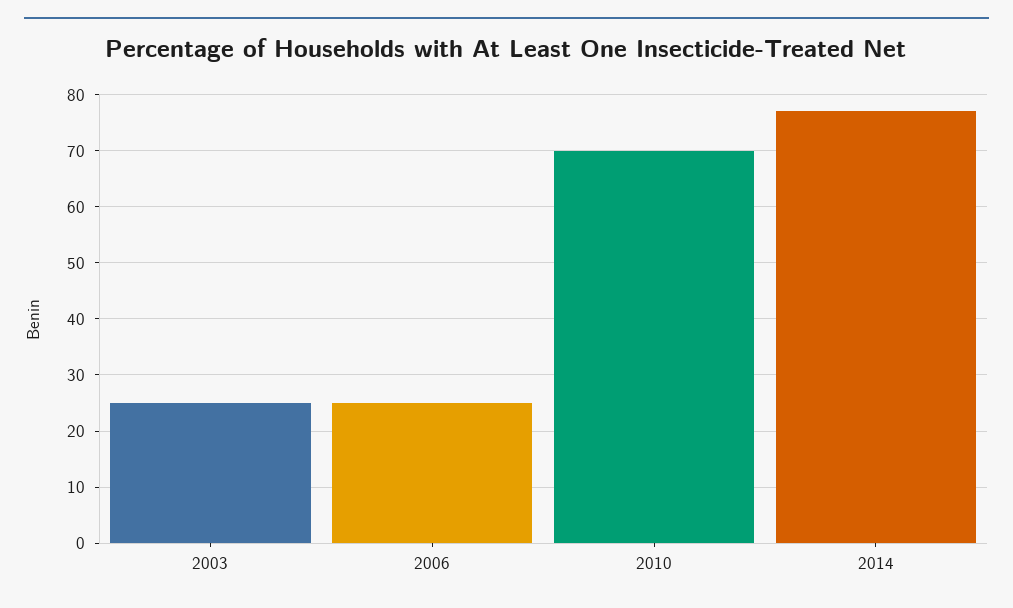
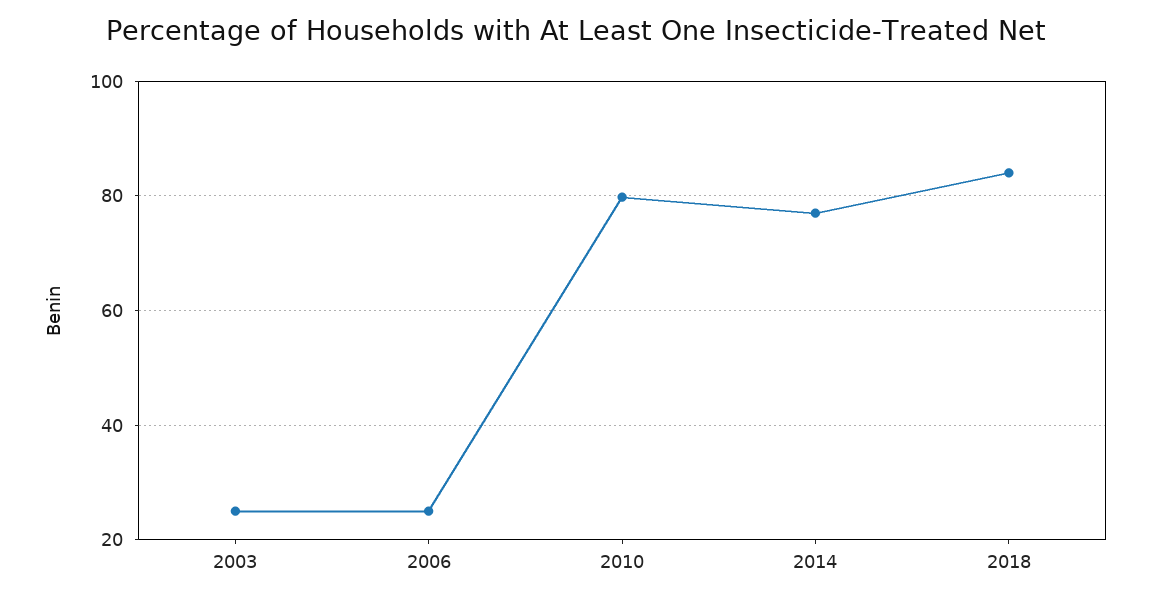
2010: 70 -> 80
2018: none -> 84

